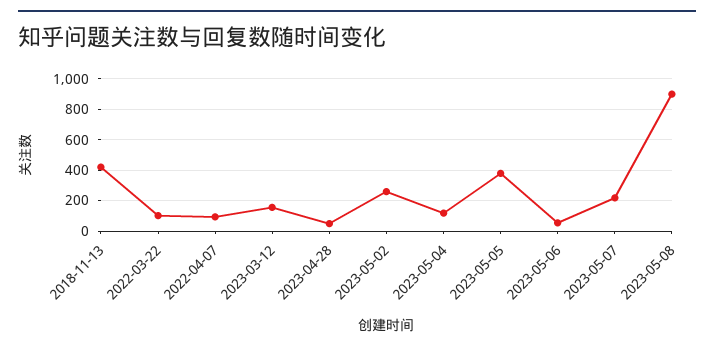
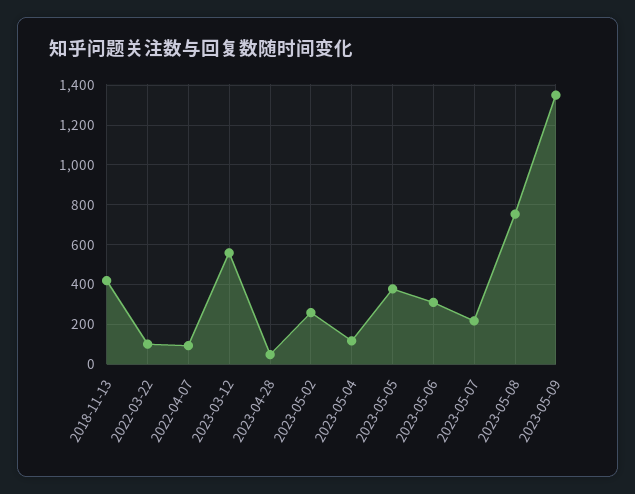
2023-03-12: 150 -> 550
2023-05-06: 50 -> 300
2023-05-08: 900 -> 750
2023-05-09: none -> 1350

